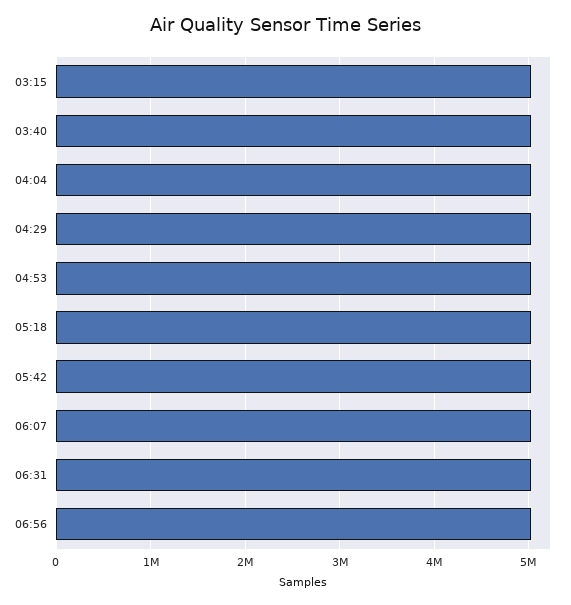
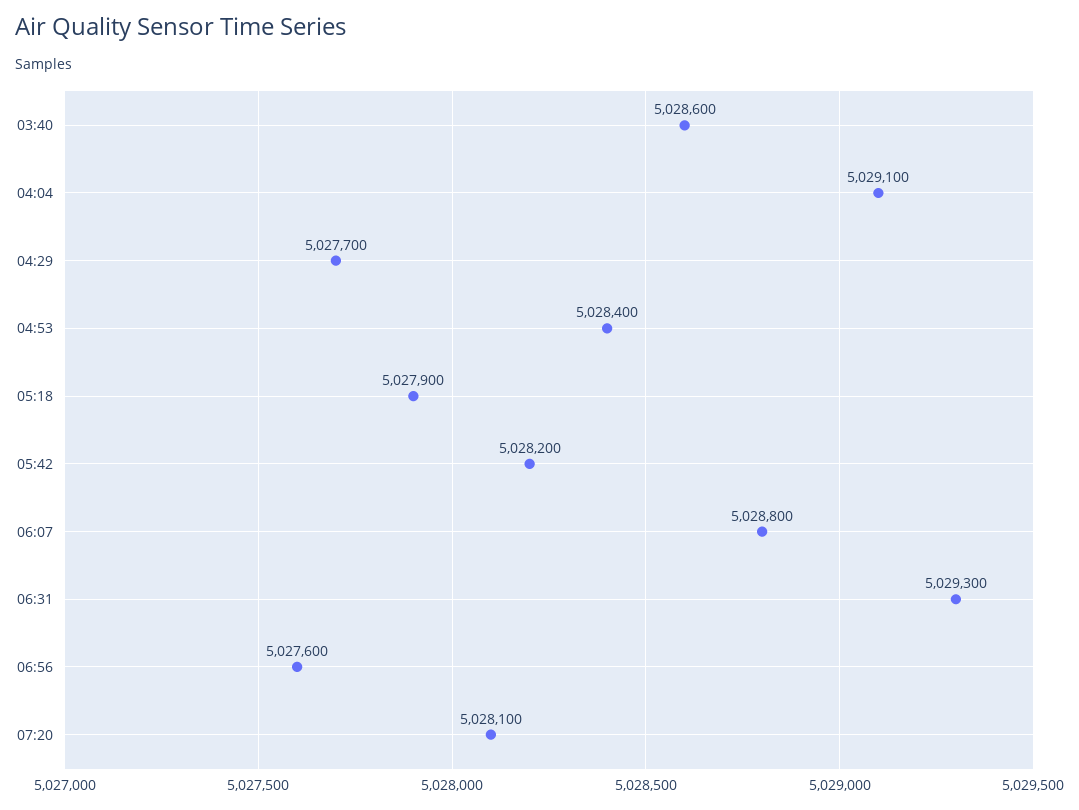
03:15: 5000000 -> none
07:20: none -> 5028100

